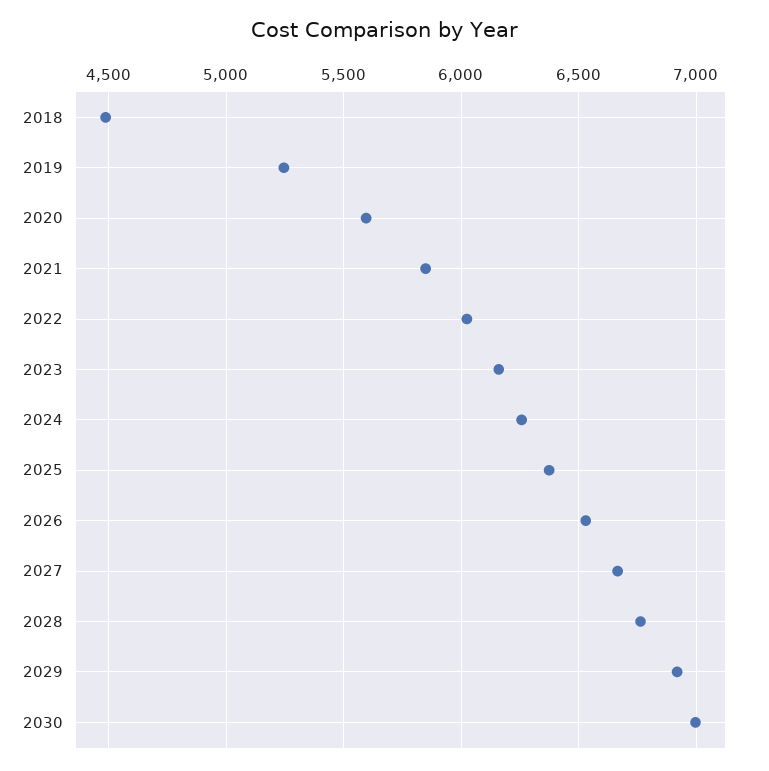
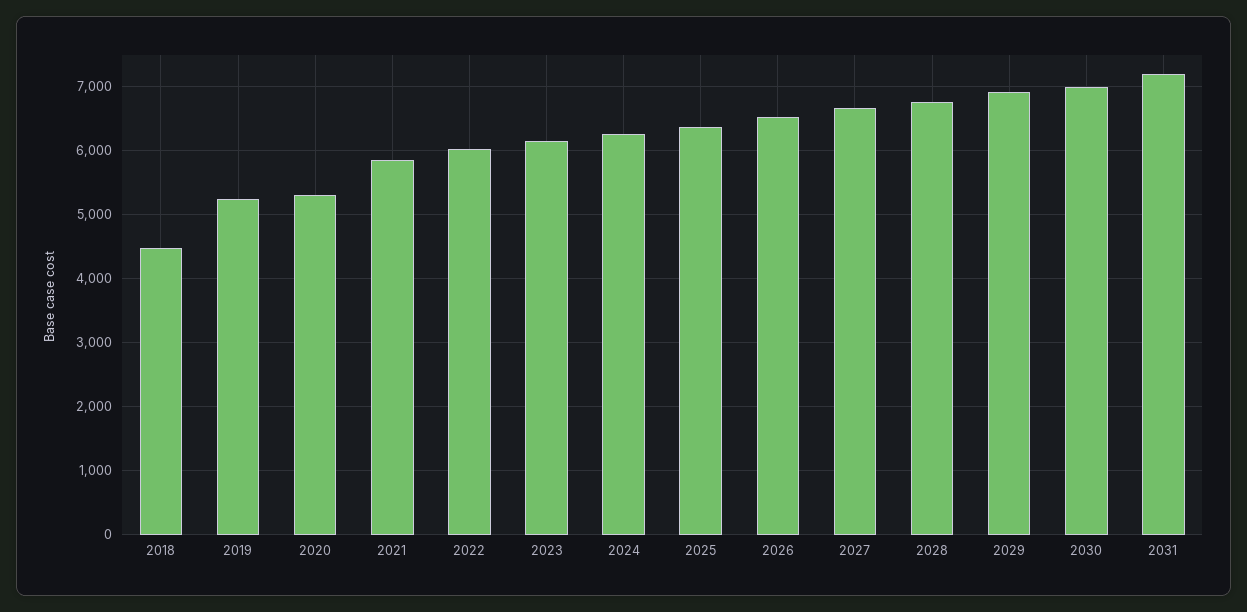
2020: 5600 -> 5300
2031: none -> 7200

